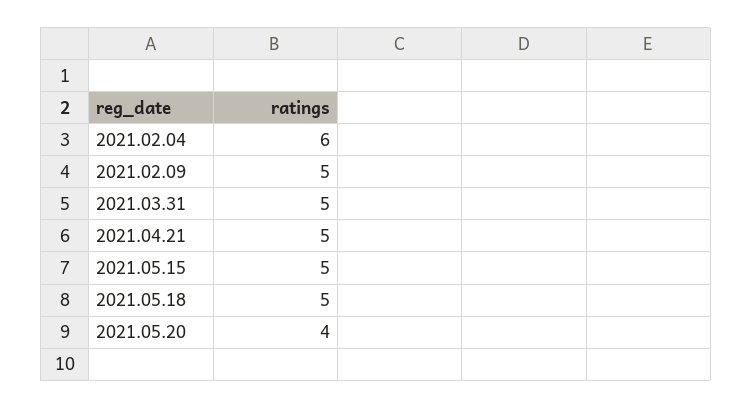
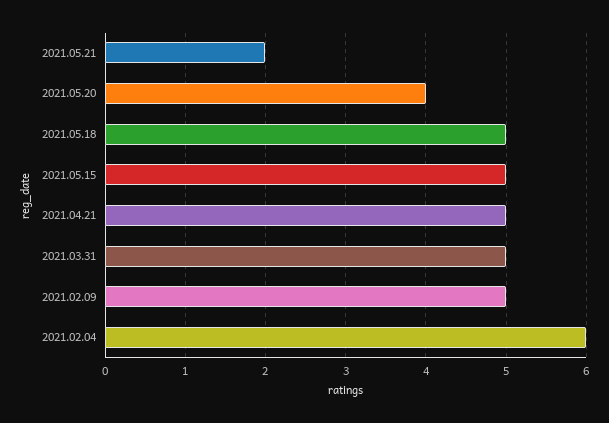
2021.05.21: none -> 2

